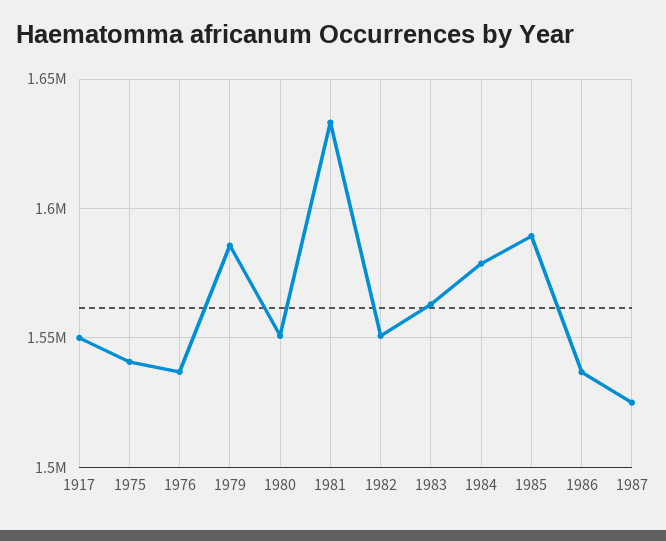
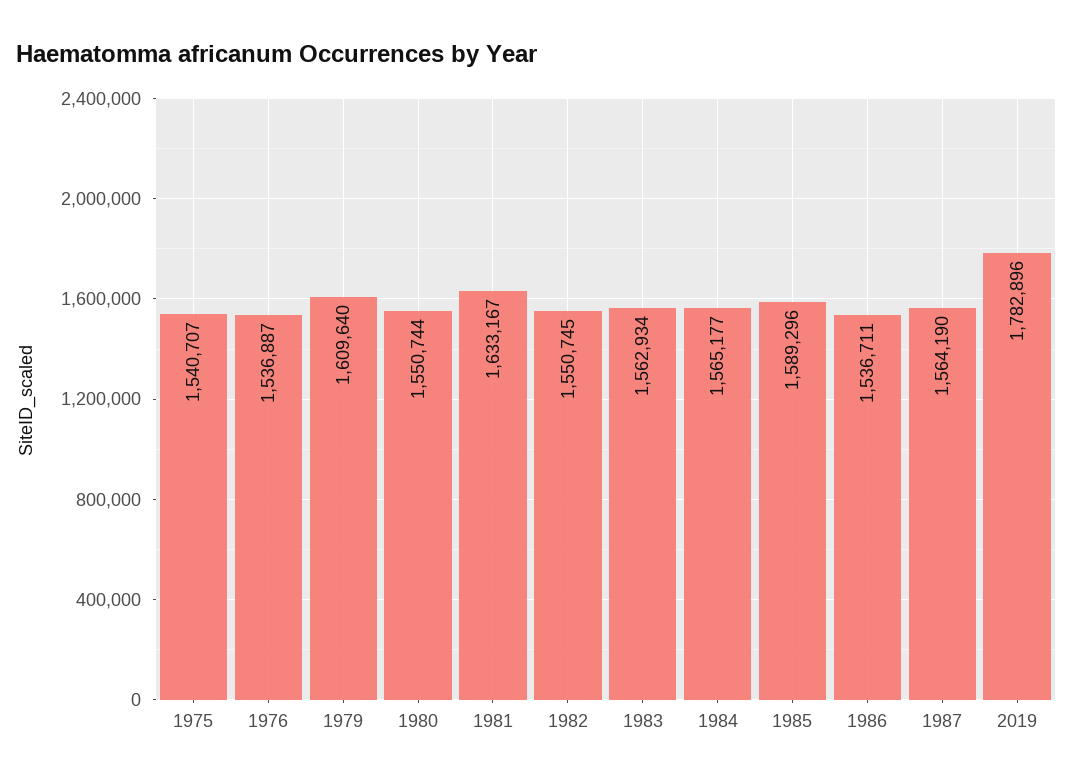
1917: 1550000 -> none
1979: 1585000 -> 1609640
1984: 1580000 -> 1565177
1987: 1525000 -> 1564190
2019: none -> 1782896

